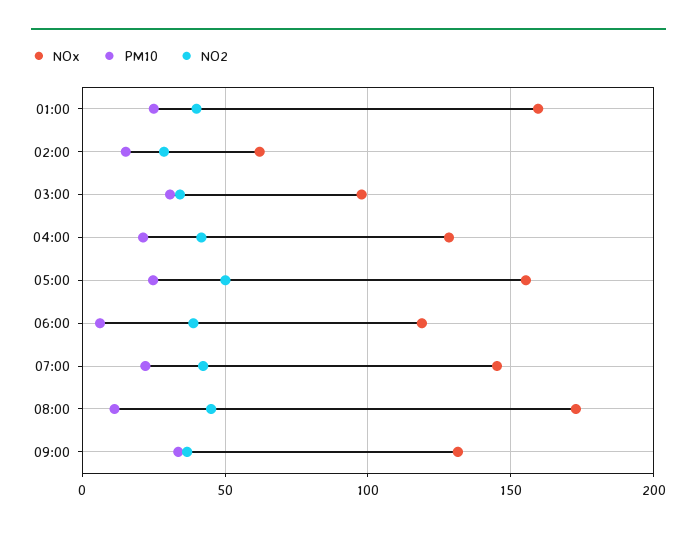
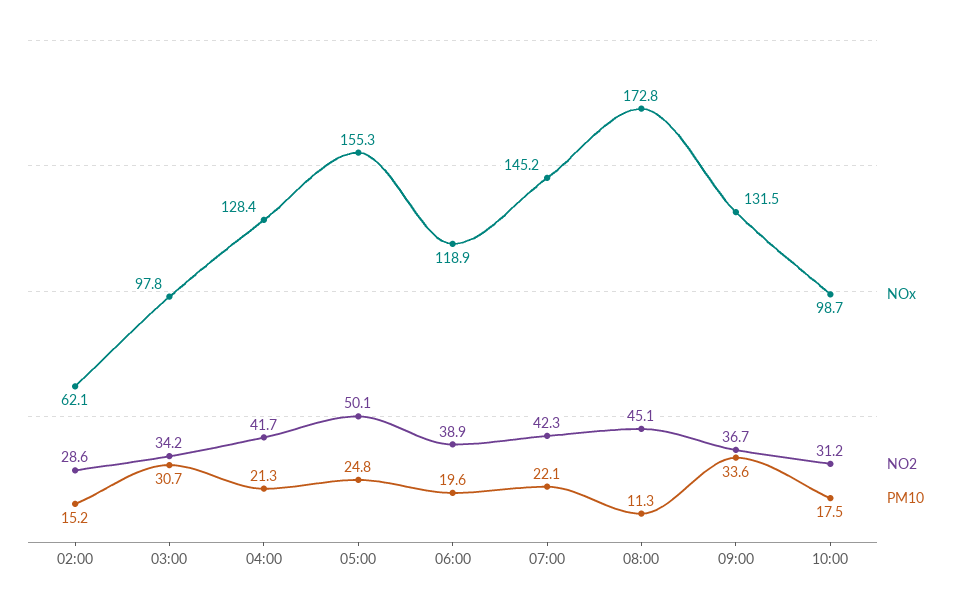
NOx, 01:00: 160 -> none
PM10, 01:00: 25 -> none
NO2, 01:00: 40 -> none
PM10, 06:00: 5 -> 19.6
NOx, 10:00: none -> 98.7
NO2, 10:00: none -> 31.2
PM10, 10:00: none -> 17.5

